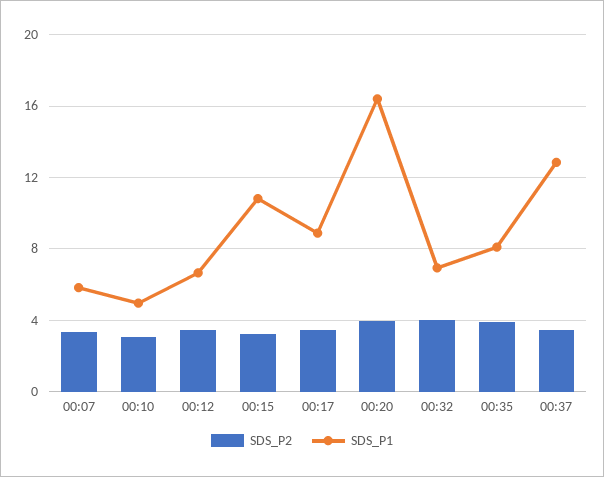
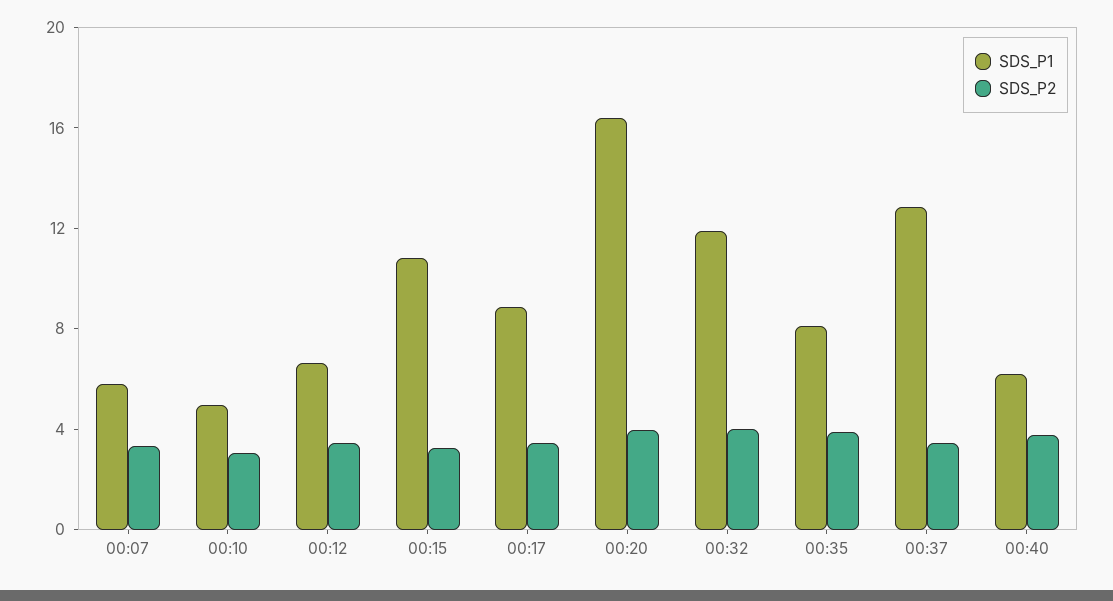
SDS_P1, 00:32: 7 -> 12
SDS_P1, 00:40: none -> 6
SDS_P2, 00:40: none -> 4

